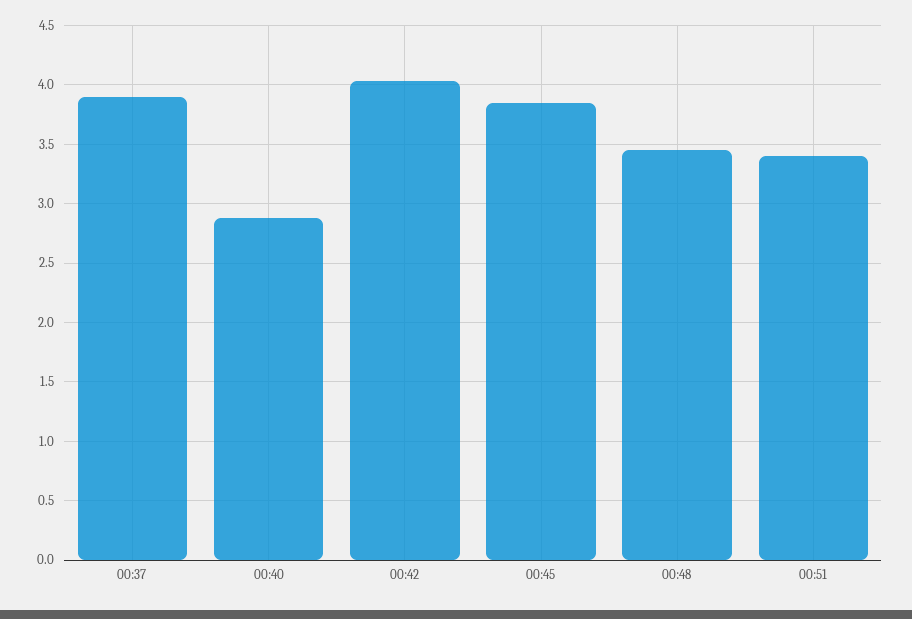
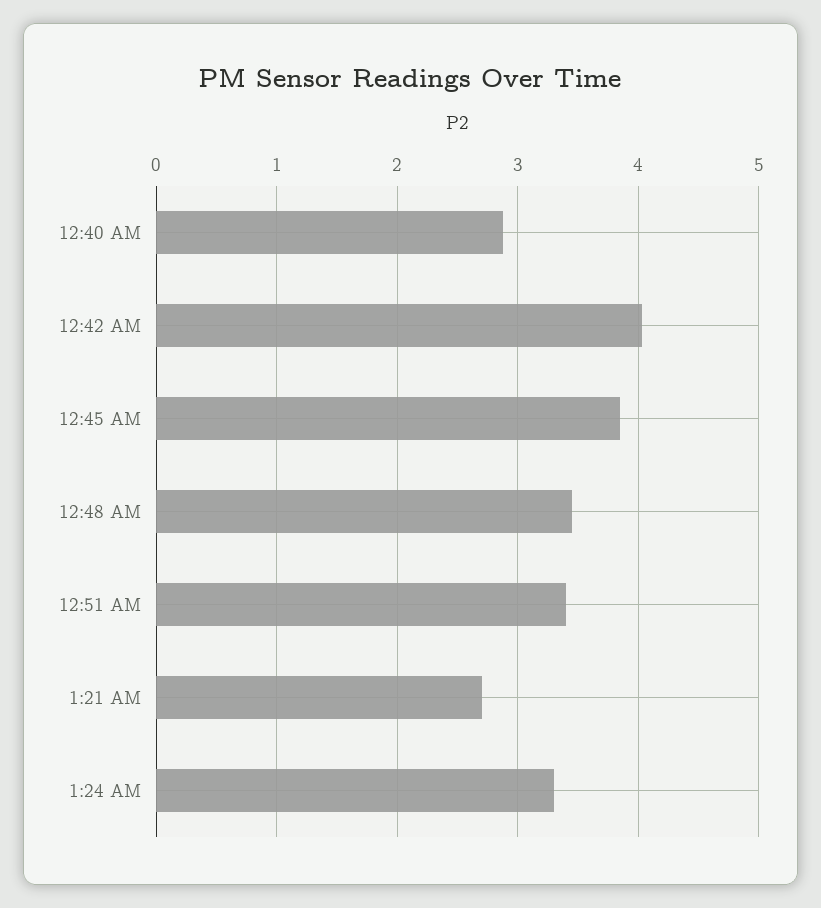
00:37: 3.9 -> none
1:21 AM: none -> 2.7
1:24 AM: none -> 3.3

